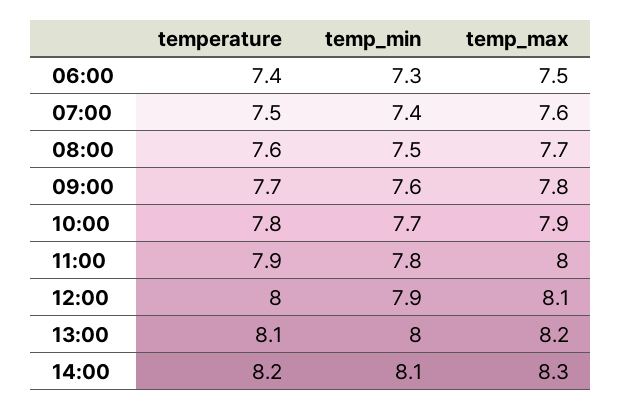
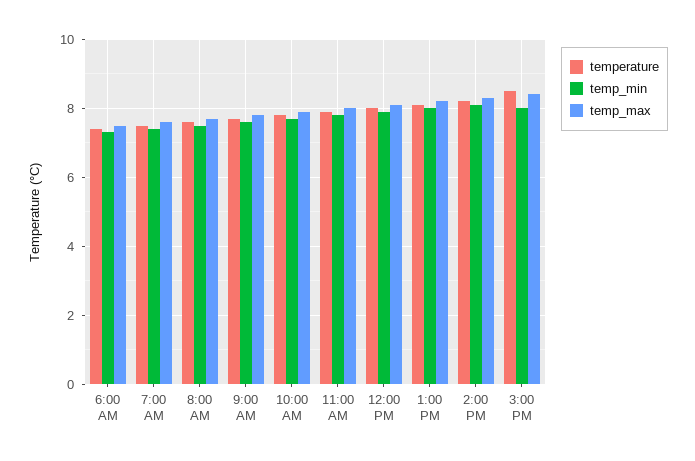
temperature, 3:00 PM: none -> 8.5
temp_min, 3:00 PM: none -> 8
temp_max, 3:00 PM: none -> 8.5

